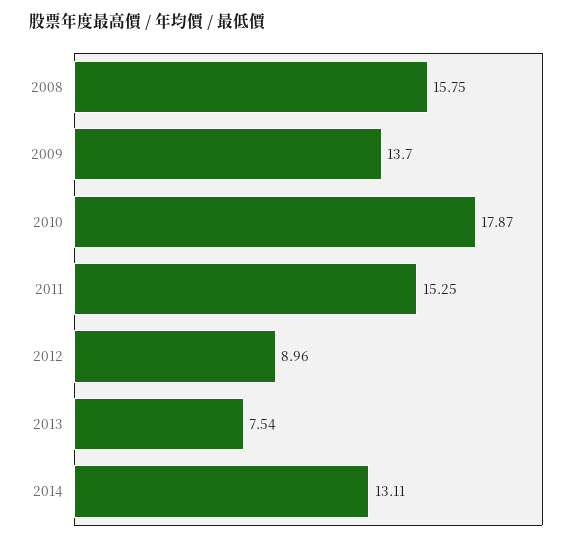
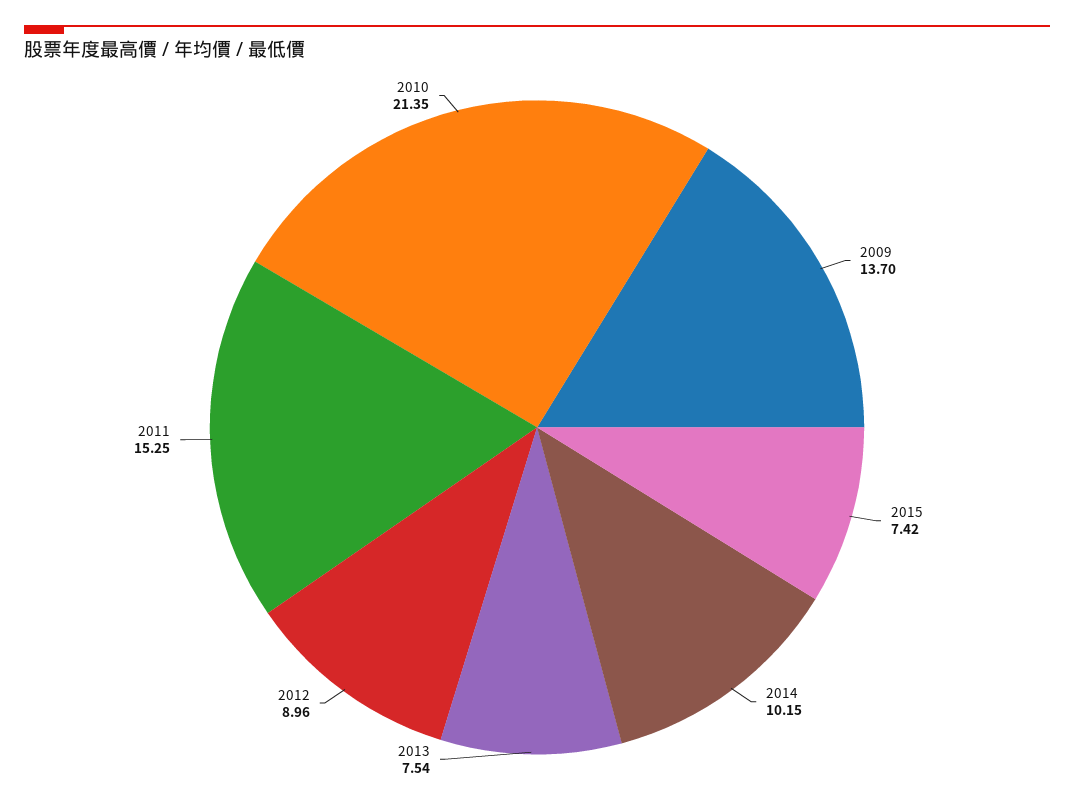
2008: 15.75 -> none
2010: 17.87 -> 21.35
2014: 13.11 -> 10.15
2015: none -> 7.42

